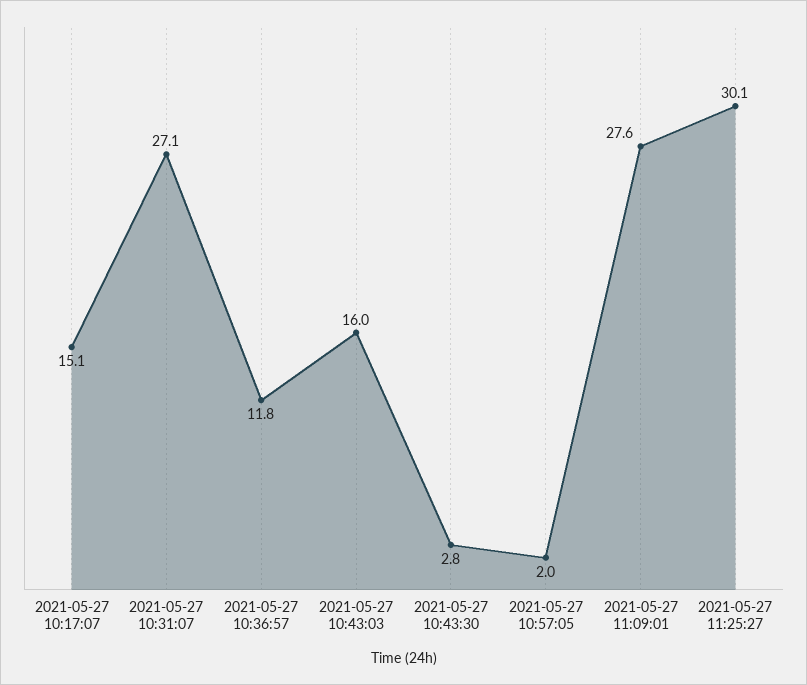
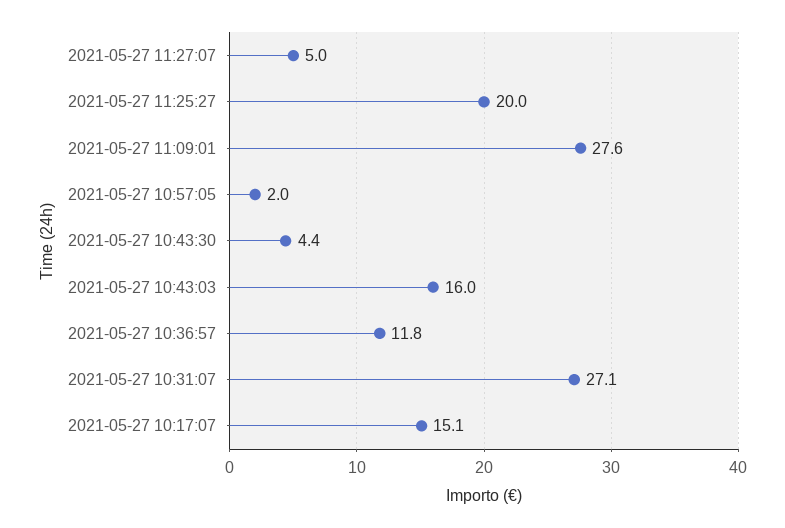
2021-05-27 10:43:30: 2.8 -> 4.4
2021-05-27 11:25:27: 30.1 -> 20
2021-05-27 11:27:07: none -> 5

